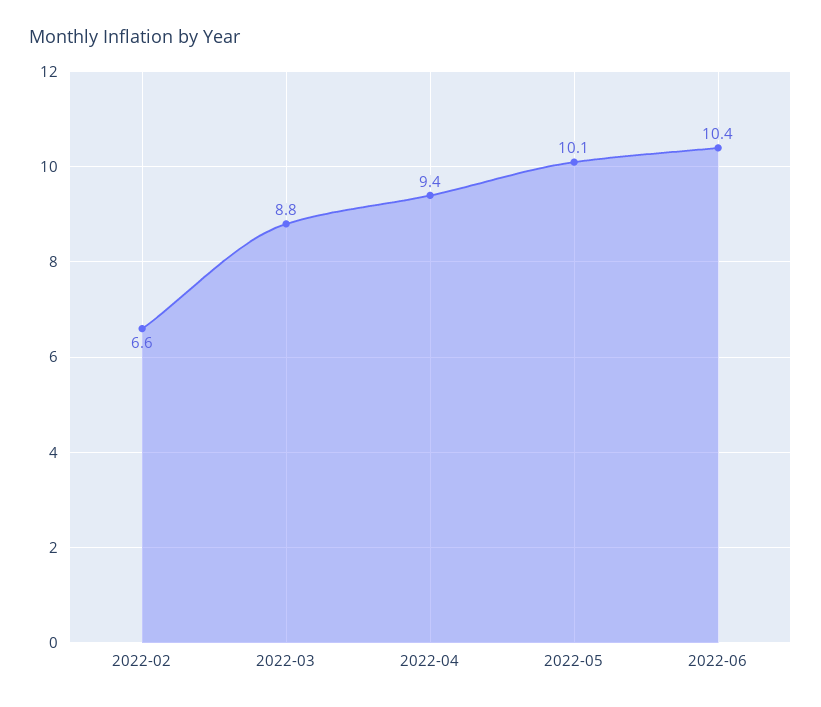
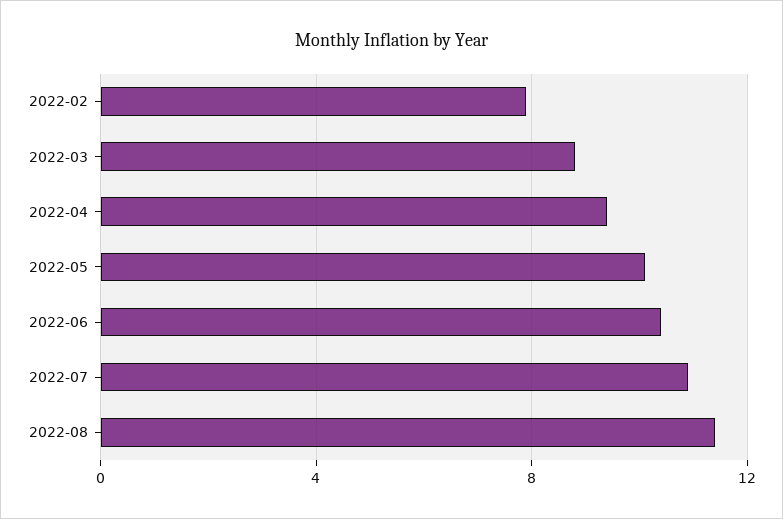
2022-02: 6.6 -> 8
2022-07: none -> 11
2022-08: none -> 11.5

